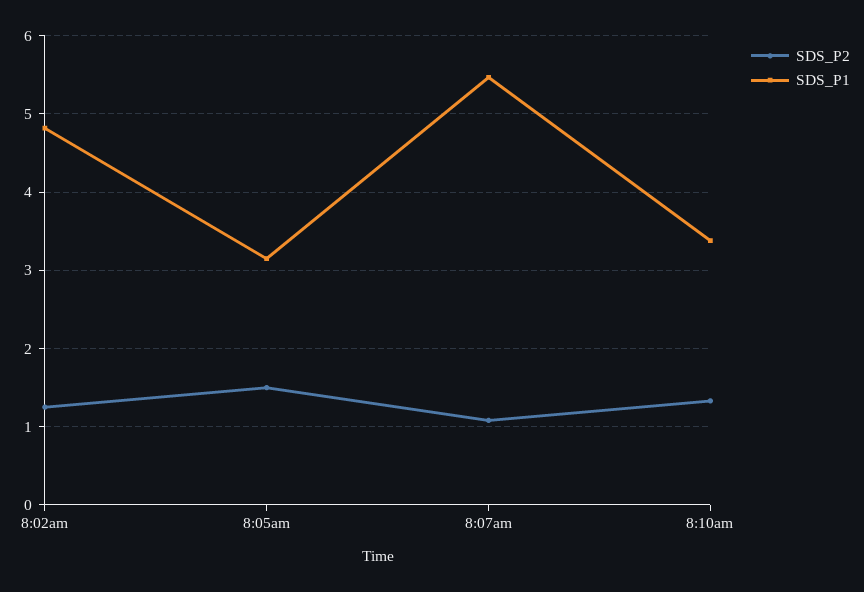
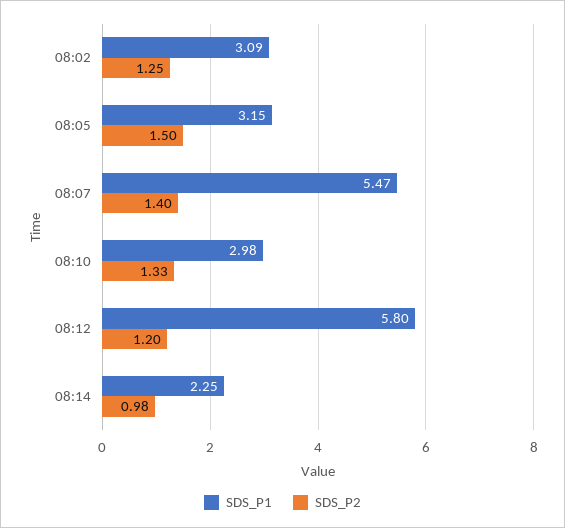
SDS_P1, 8:02am: 4.8 -> 3.09
SDS_P2, 8:07am: 1.1 -> 1.4
SDS_P1, 8:10am: 3.4 -> 2.98
SDS_P1, 08:12: none -> 5.8
SDS_P2, 08:12: none -> 1.2
SDS_P1, 08:14: none -> 2.25
SDS_P2, 08:14: none -> 0.98

